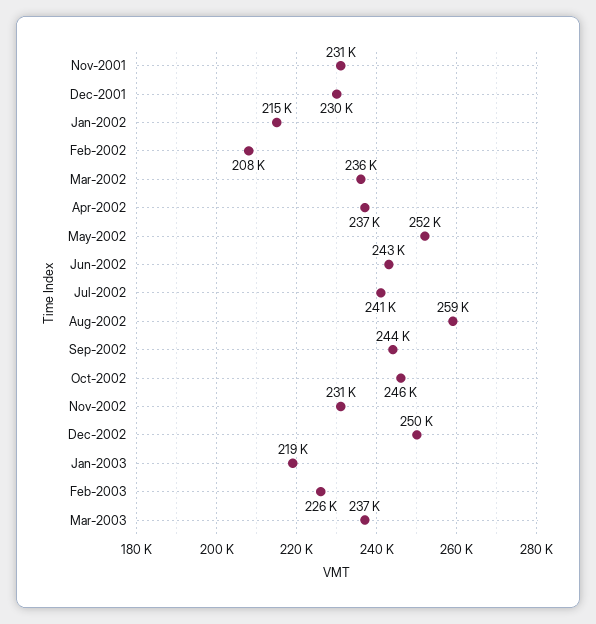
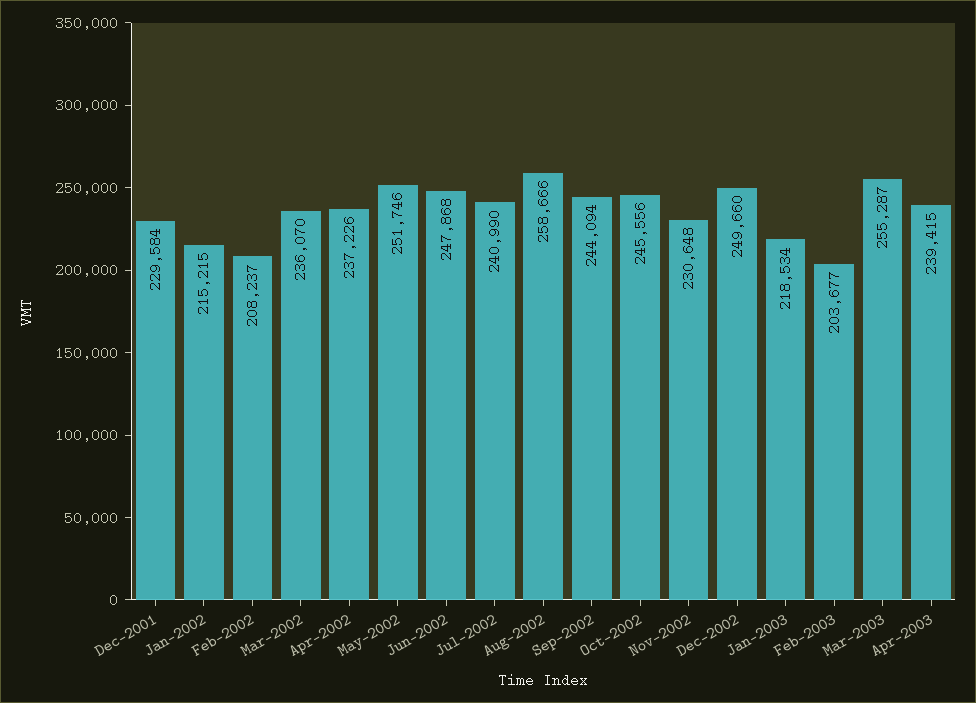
Nov-2001: 231000 -> none
Jun-2002: 243000 -> 247868
Feb-2003: 226000 -> 203677
Mar-2003: 237000 -> 255287
Apr-2003: none -> 239415

